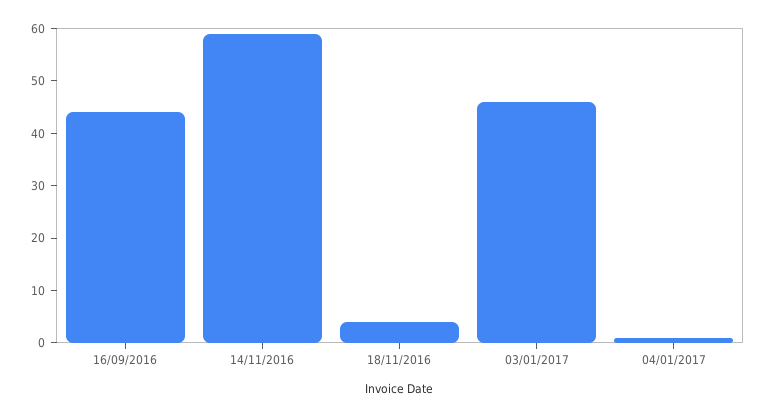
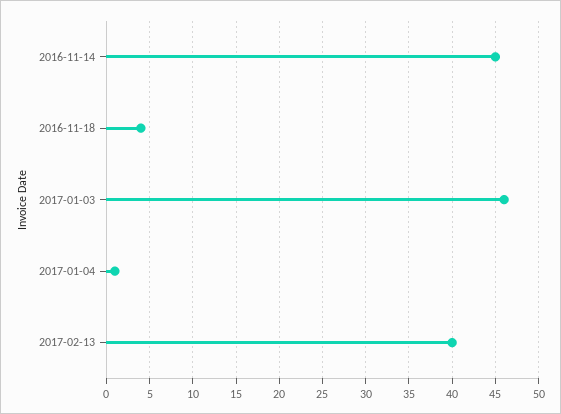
16/09/2016: 45 -> none
14/11/2016: 60 -> 45
2017-02-13: none -> 40

